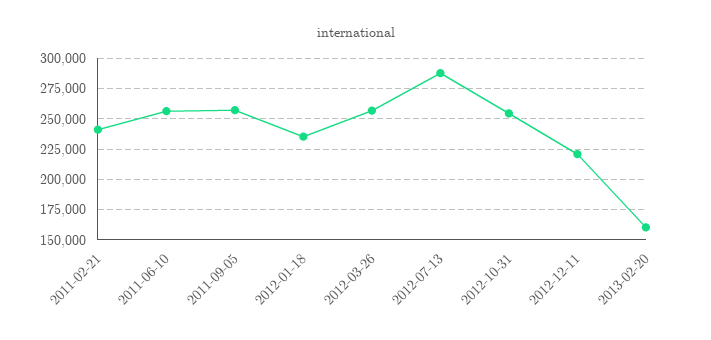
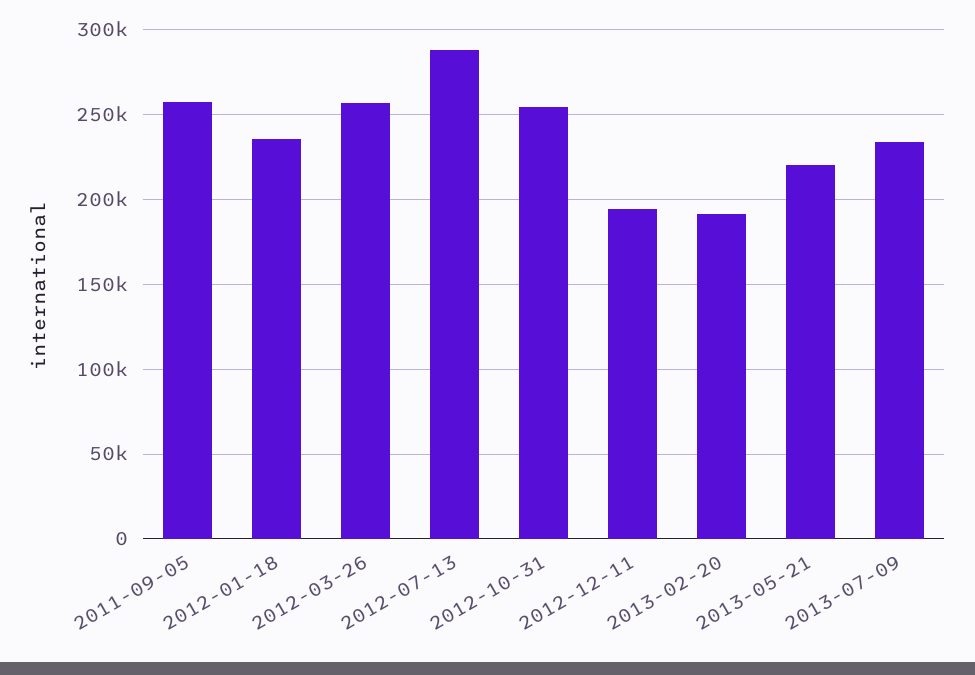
2011-02-21: 240000 -> none
2011-06-10: 255000 -> none
2012-12-11: 220000 -> 195000
2013-02-20: 160000 -> 190000
2013-05-21: none -> 220000
2013-07-09: none -> 235000

